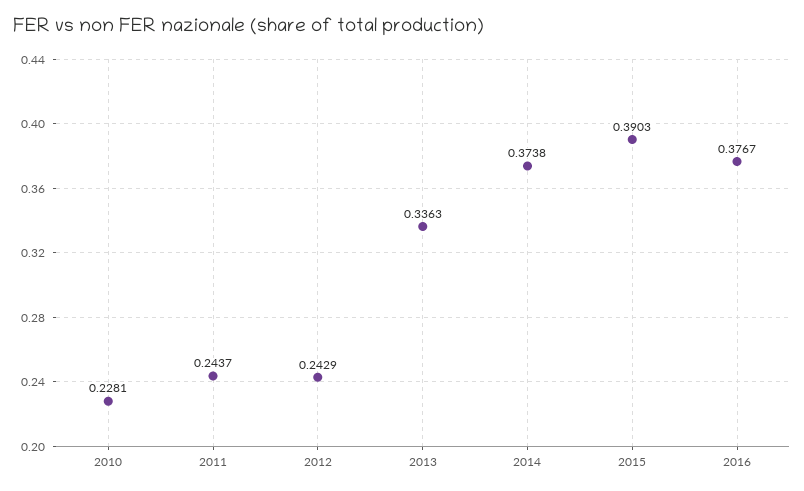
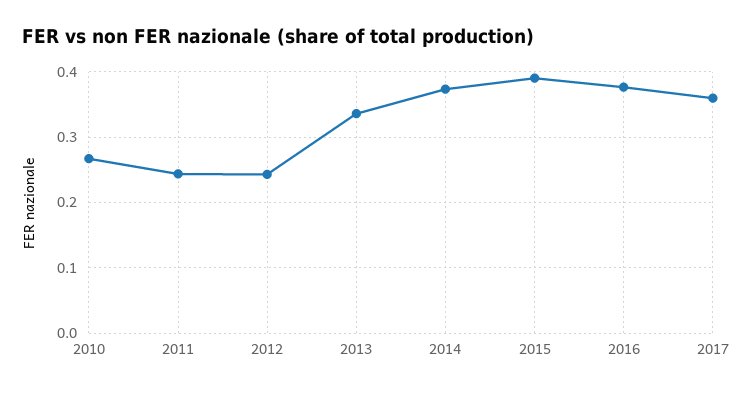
2010: 0.2281 -> 0.27
2017: none -> 0.36

